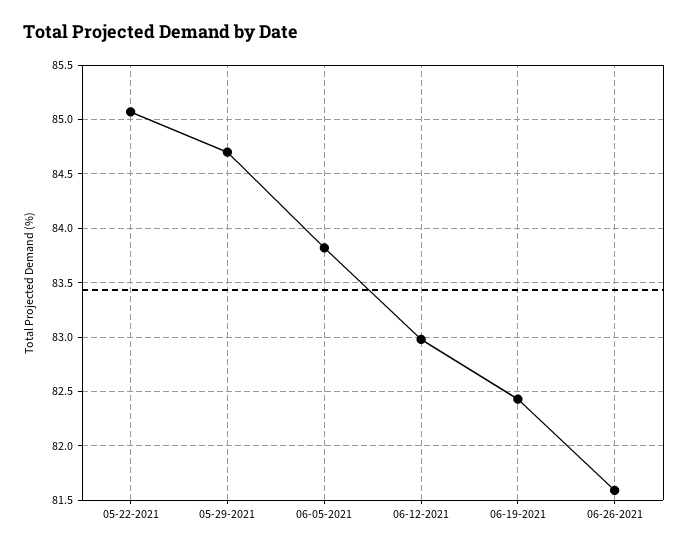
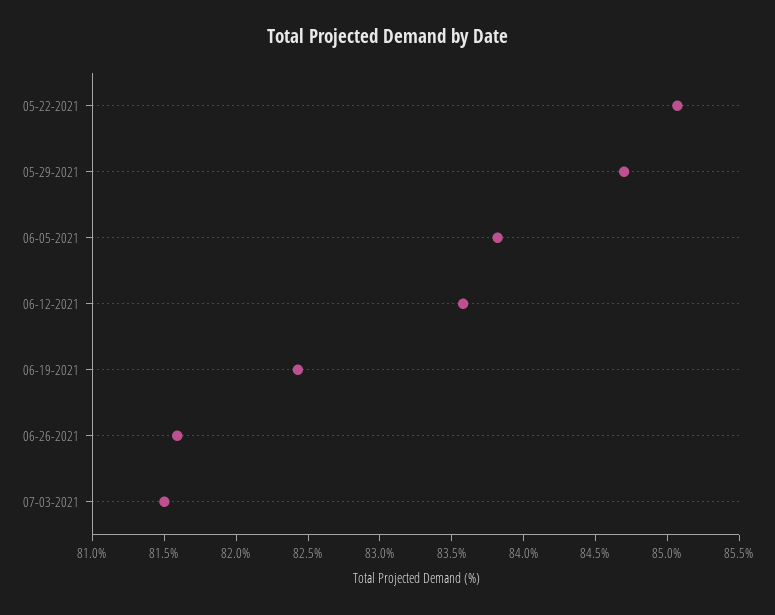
06-12-2021: 83 -> 83.6
07-03-2021: none -> 81.5

